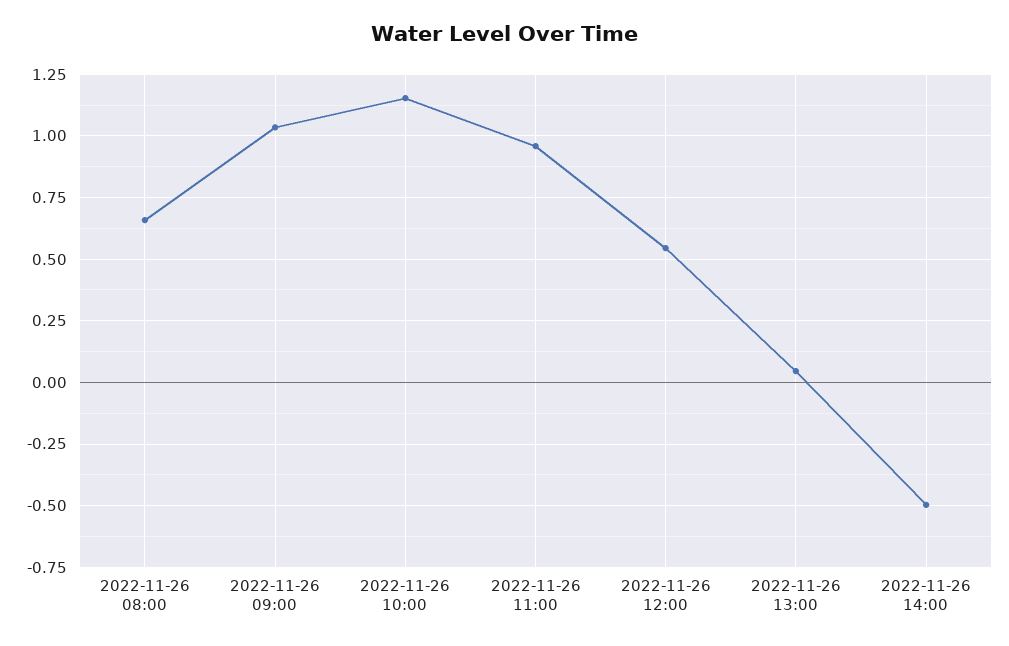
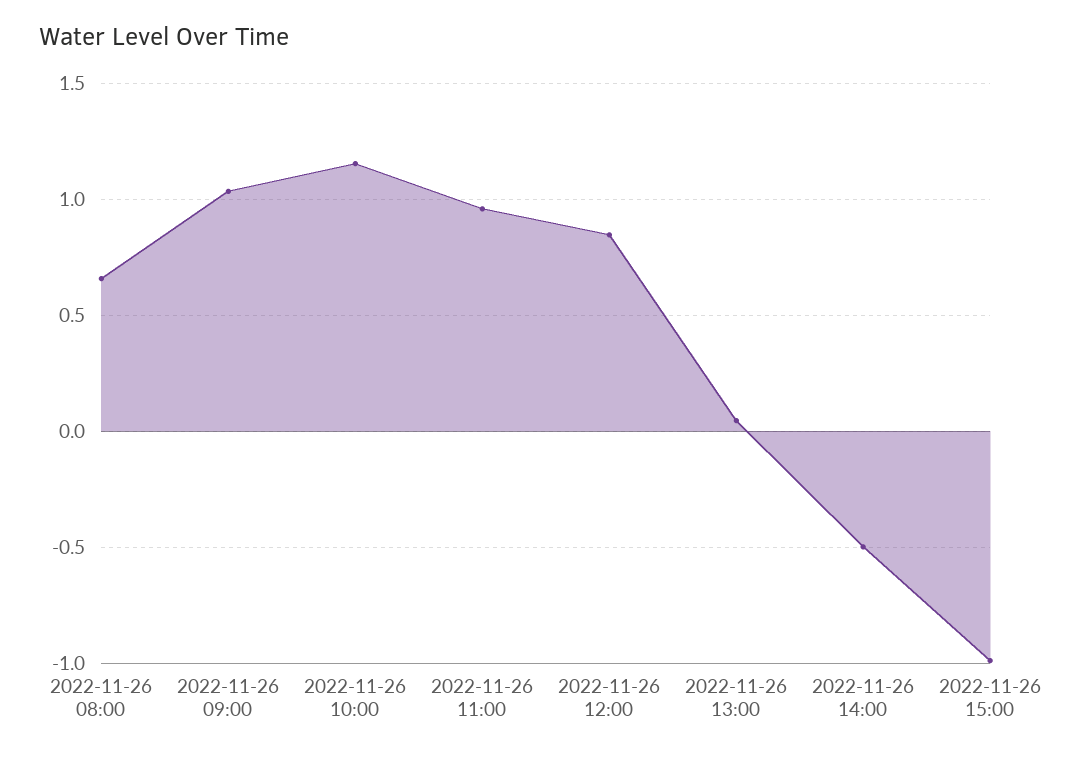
2022-11-26 12:00: 0.55 -> 0.85
2022-11-26 15:00: none -> -1

